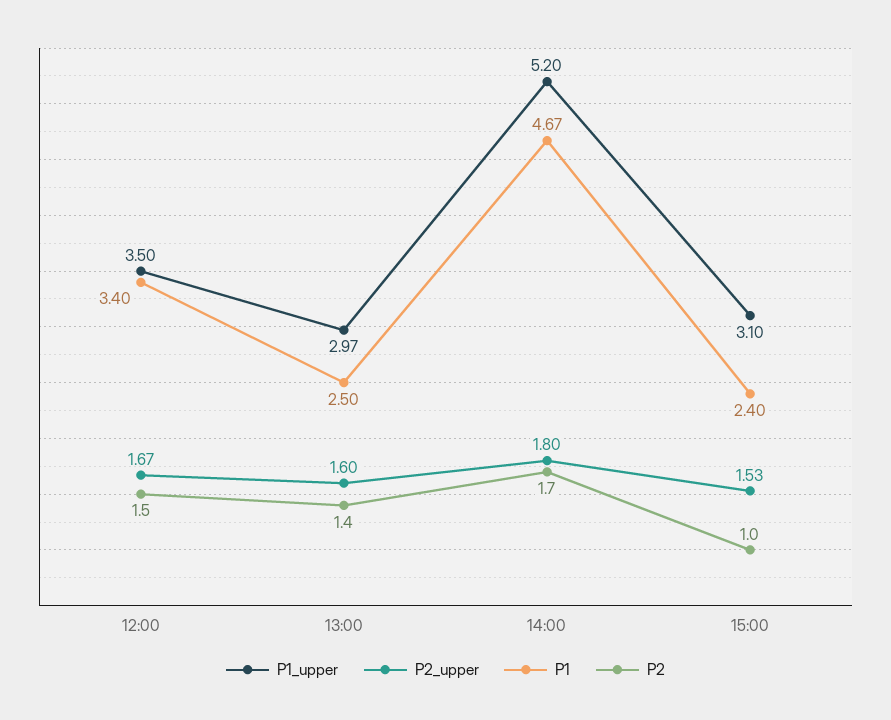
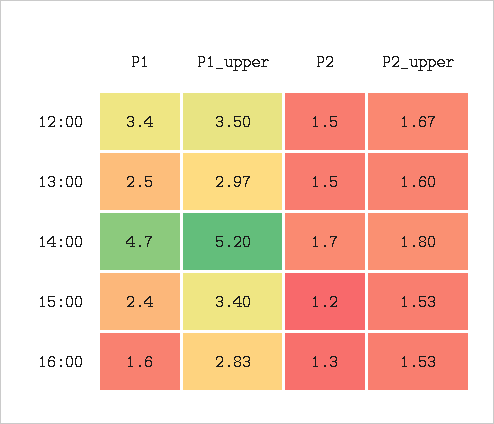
P2, 13:00: 1.4 -> 1.5
P1_upper, 15:00: 3.1 -> 3.4
P2, 15:00: 1 -> 1.2
P1, 16:00: none -> 1.6
P1_upper, 16:00: none -> 2.83
P2, 16:00: none -> 1.3
P2_upper, 16:00: none -> 1.53

